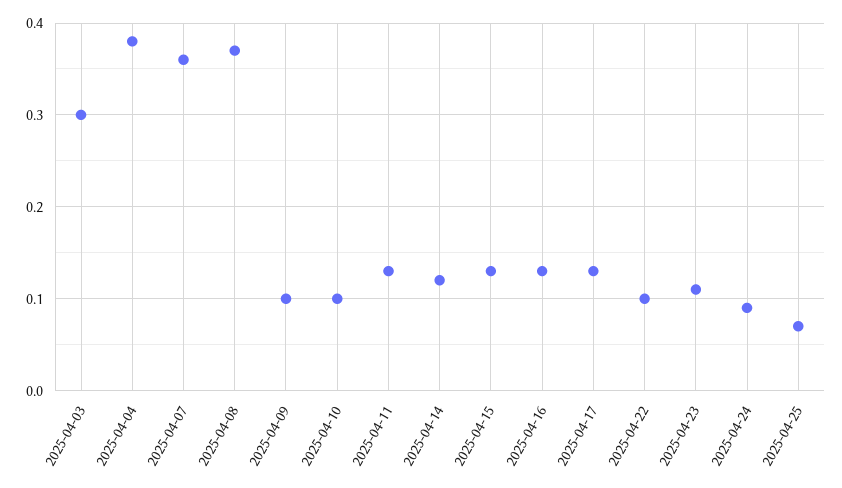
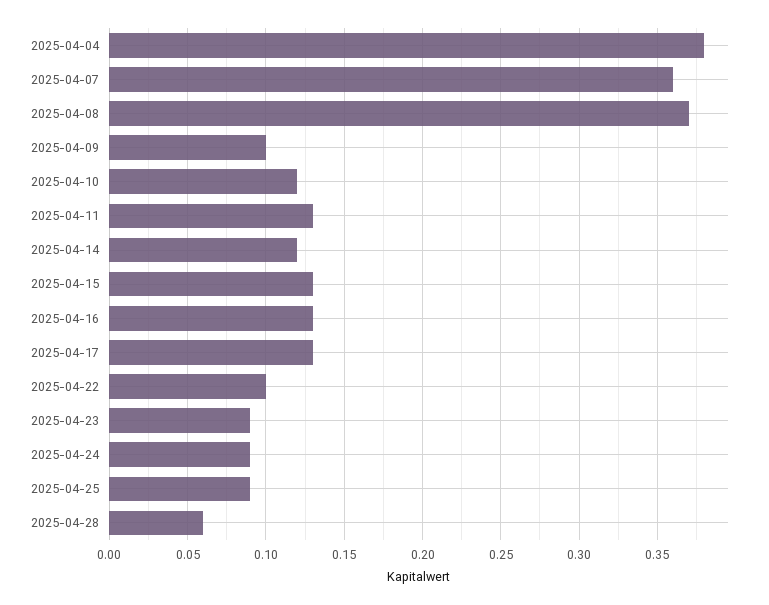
2025-04-03: 0.3 -> none
2025-04-10: 0.1 -> 0.12
2025-04-23: 0.11 -> 0.09
2025-04-25: 0.07 -> 0.09
2025-04-28: none -> 0.06

